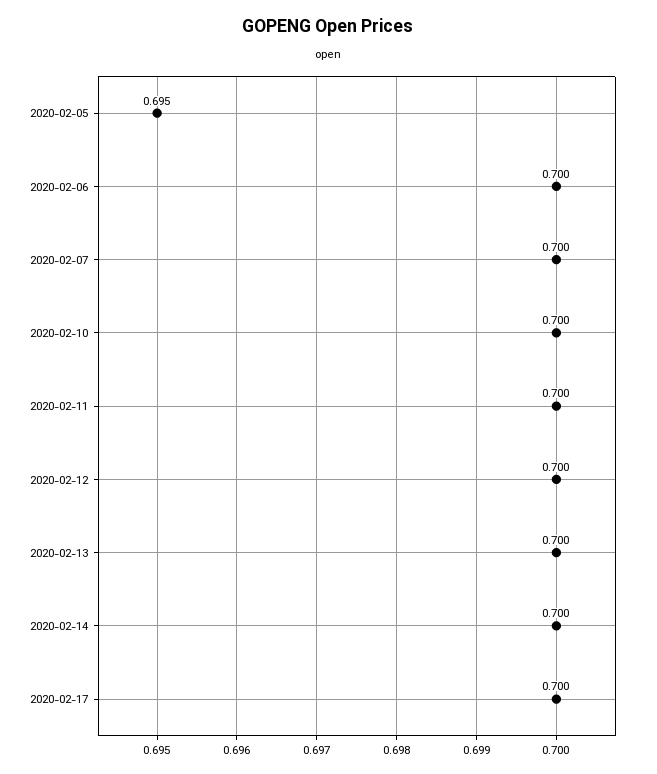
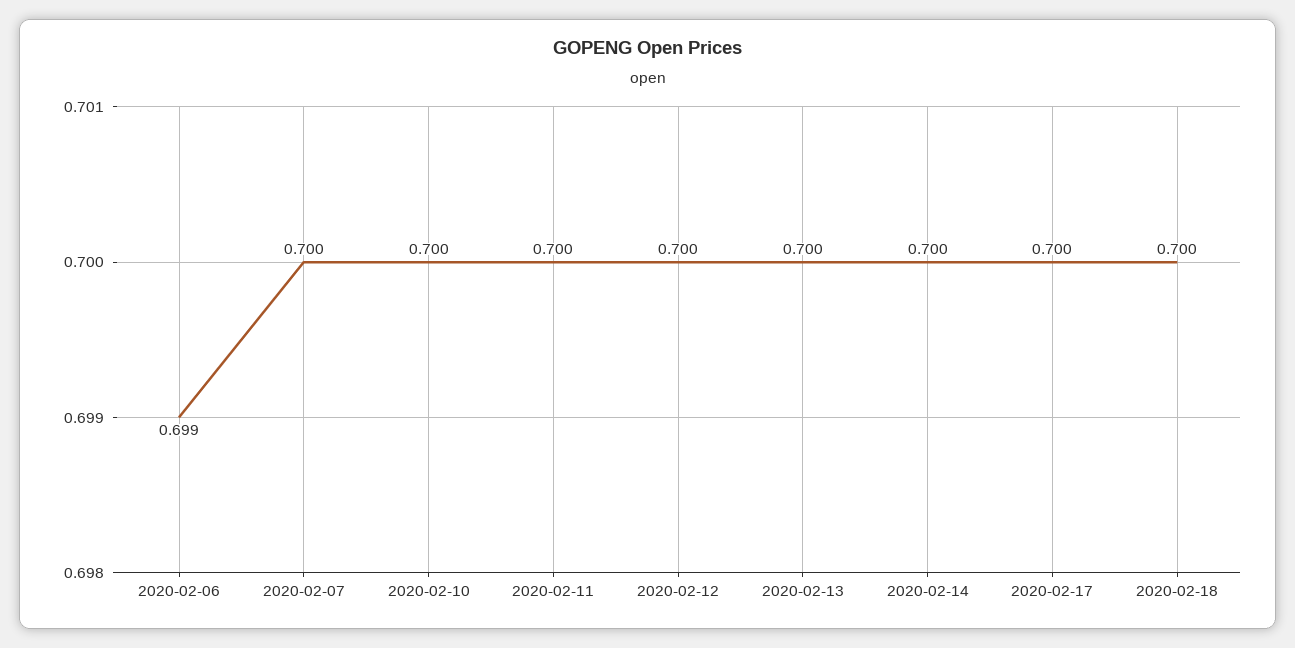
2020-02-05: 0.695 -> none
2020-02-06: 0.7 -> 0.699
2020-02-18: none -> 0.7

